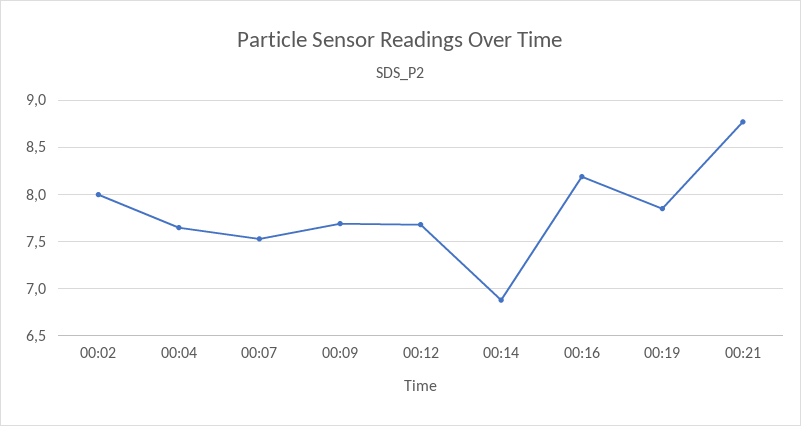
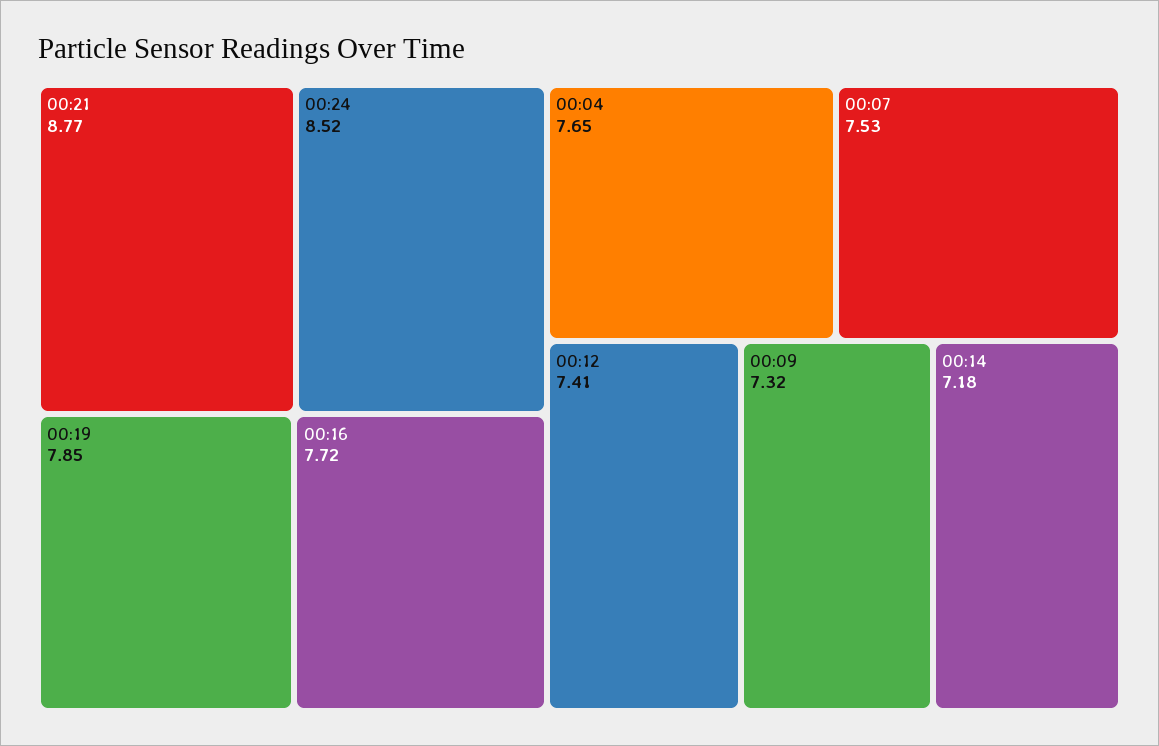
00:02: 8 -> none
00:09: 7.7 -> 7.32
00:12: 7.7 -> 7.41
00:14: 6.9 -> 7.18
00:16: 8.2 -> 7.72
00:24: none -> 8.52

